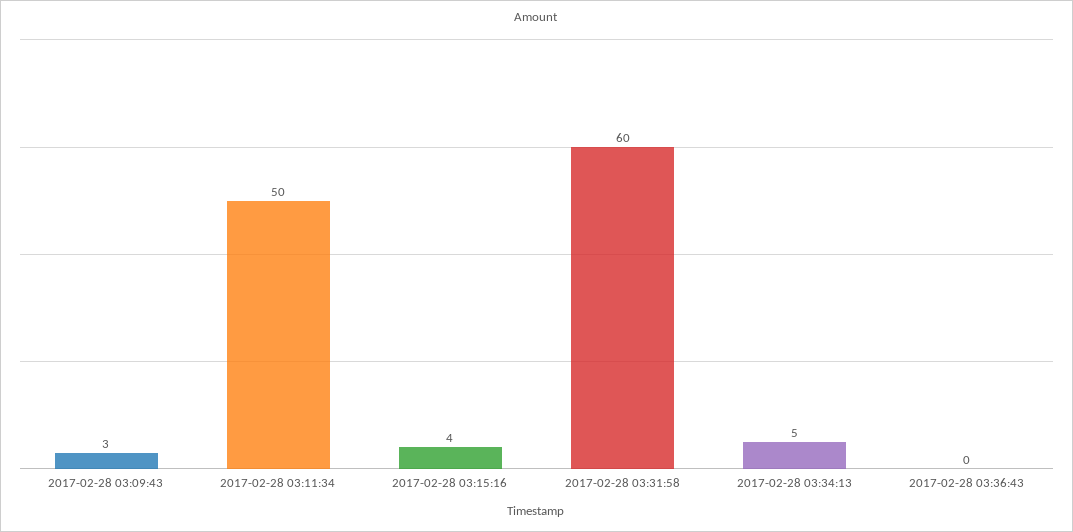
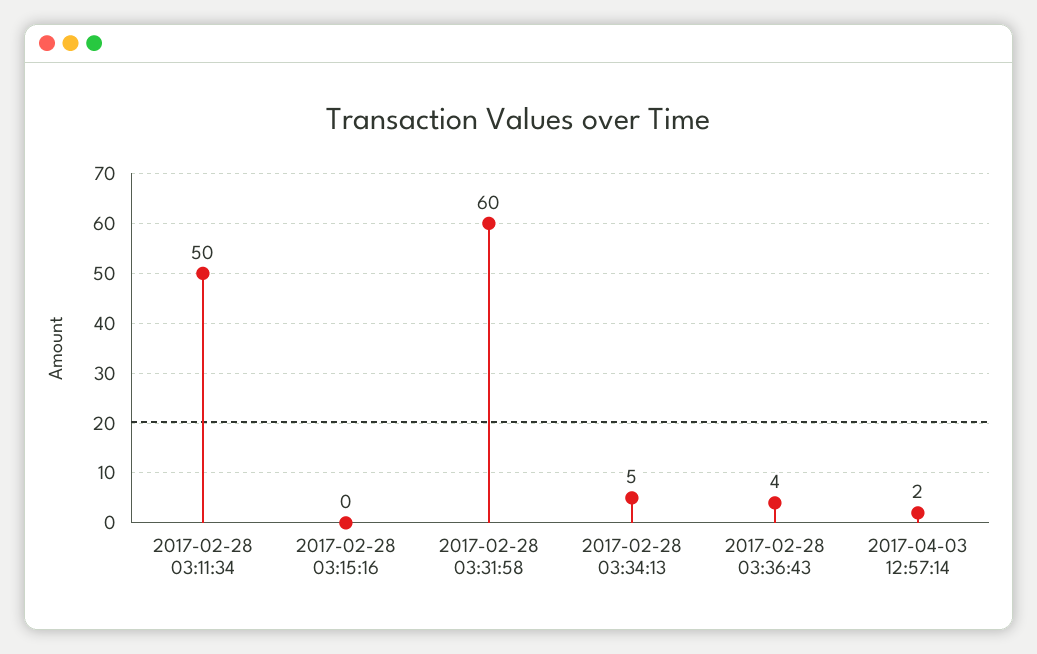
2017-02-28 03:09:43: 3 -> none
2017-02-28 03:15:16: 4 -> 0
2017-02-28 03:36:43: 0 -> 4
2017-04-03 12:57:14: none -> 2

